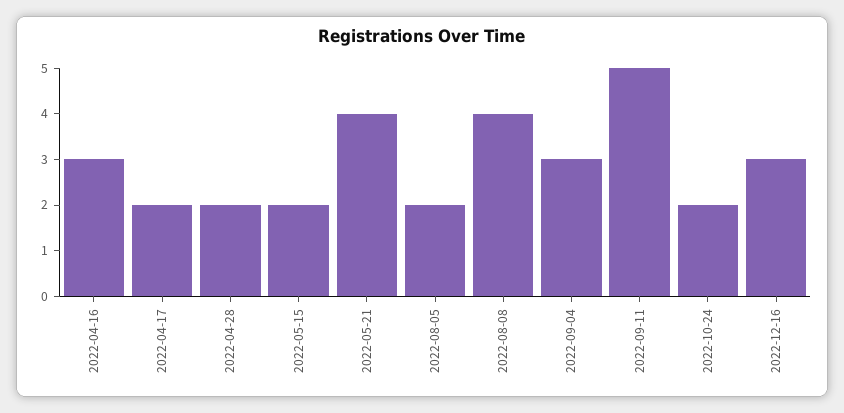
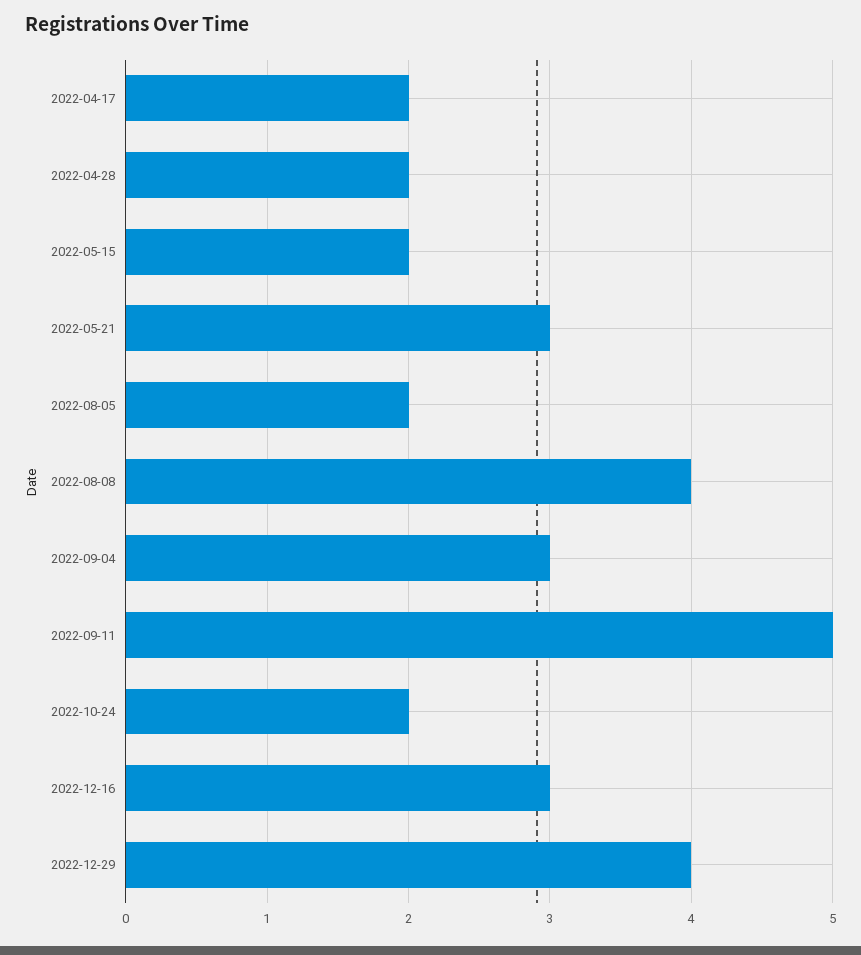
2022-04-16: 3 -> none
2022-05-21: 4 -> 3
2022-12-29: none -> 4

